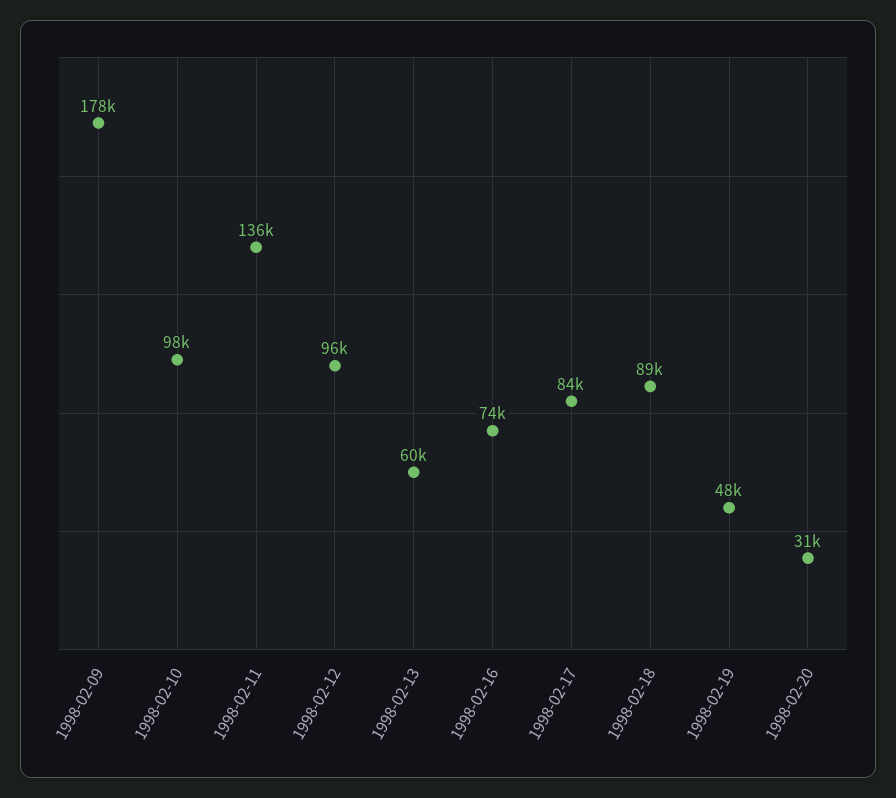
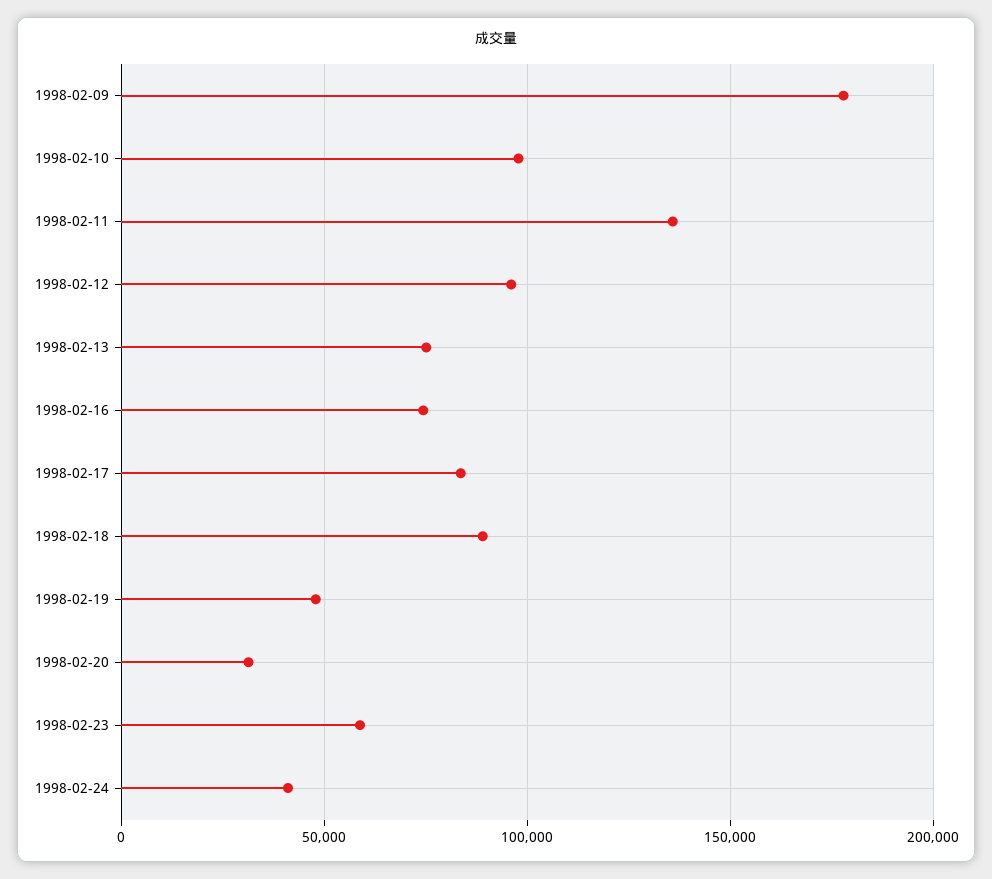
1998-02-13: 60000 -> 75000
1998-02-23: none -> 60000
1998-02-24: none -> 40000

